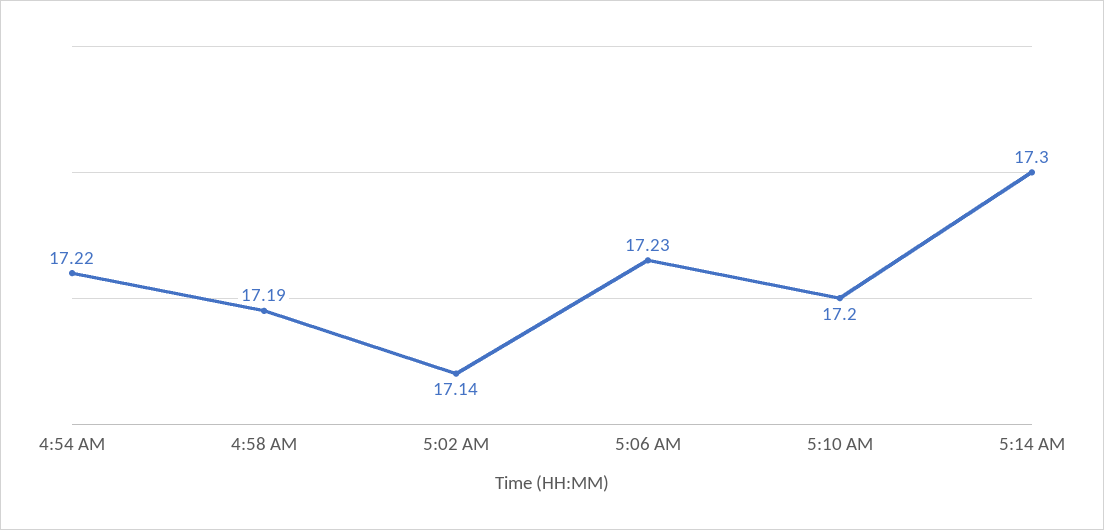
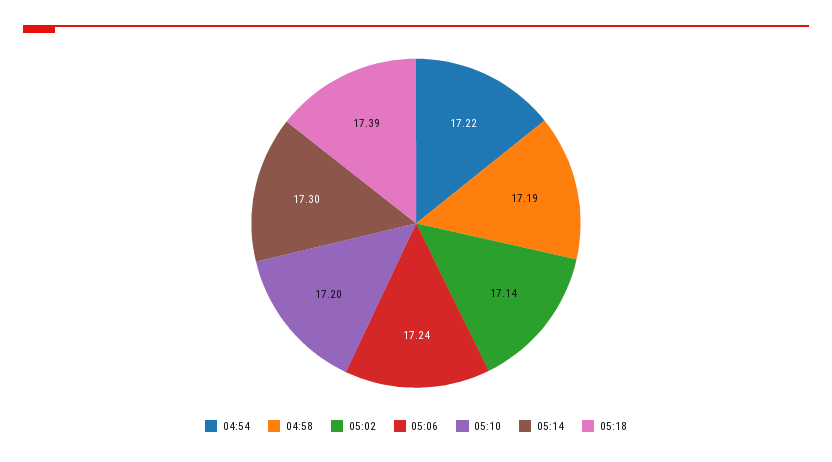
5:06 AM: 17.23 -> 17.24
05:18: none -> 17.39

